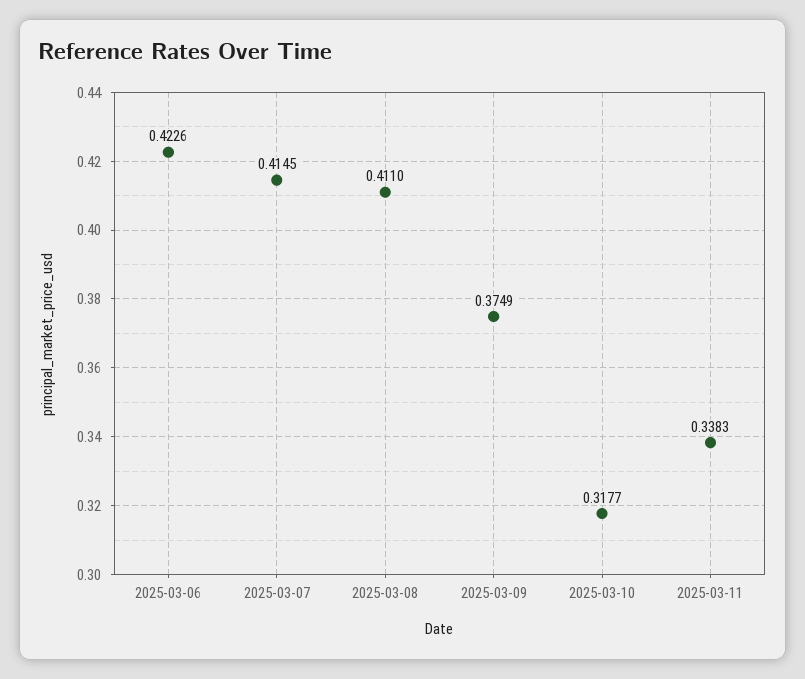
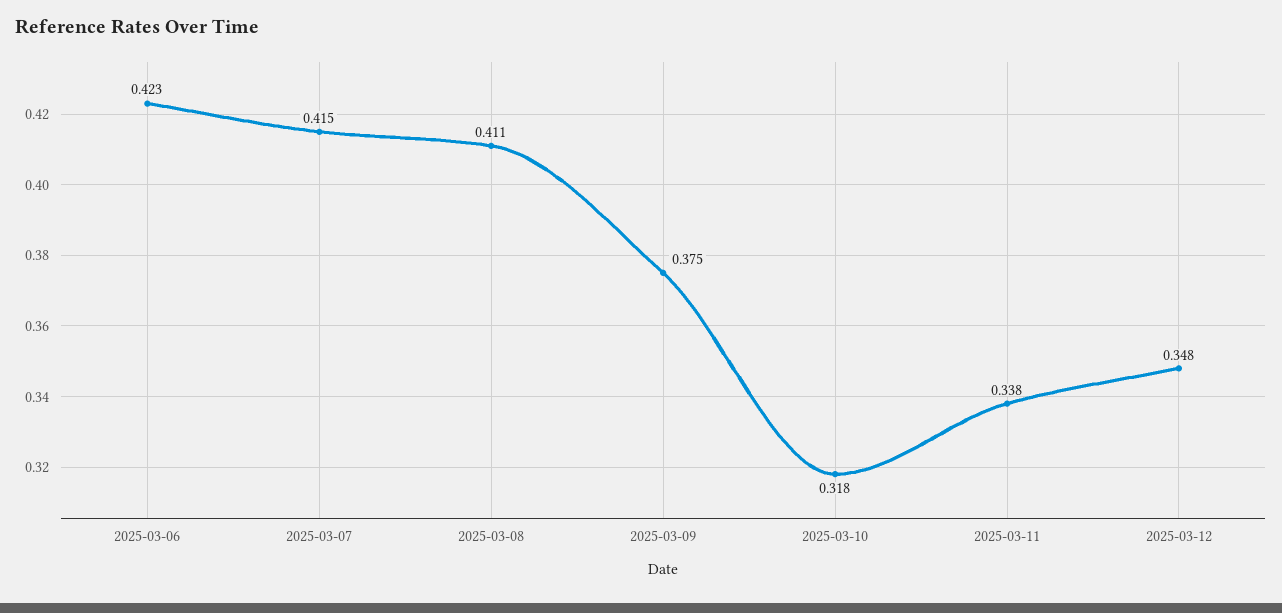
2025-03-12: none -> 0.348

